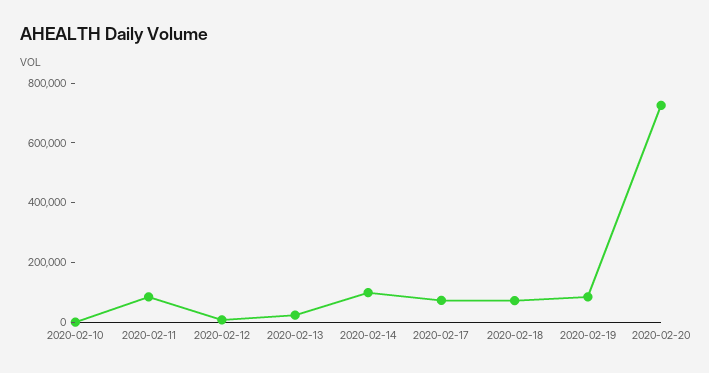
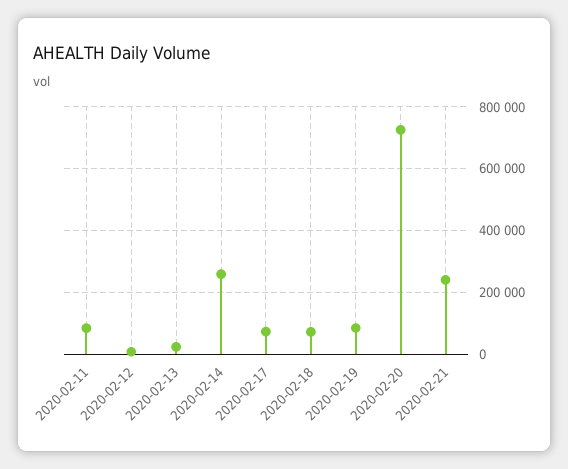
2020-02-10: 0 -> none
2020-02-14: 100000 -> 260000
2020-02-21: none -> 240000

